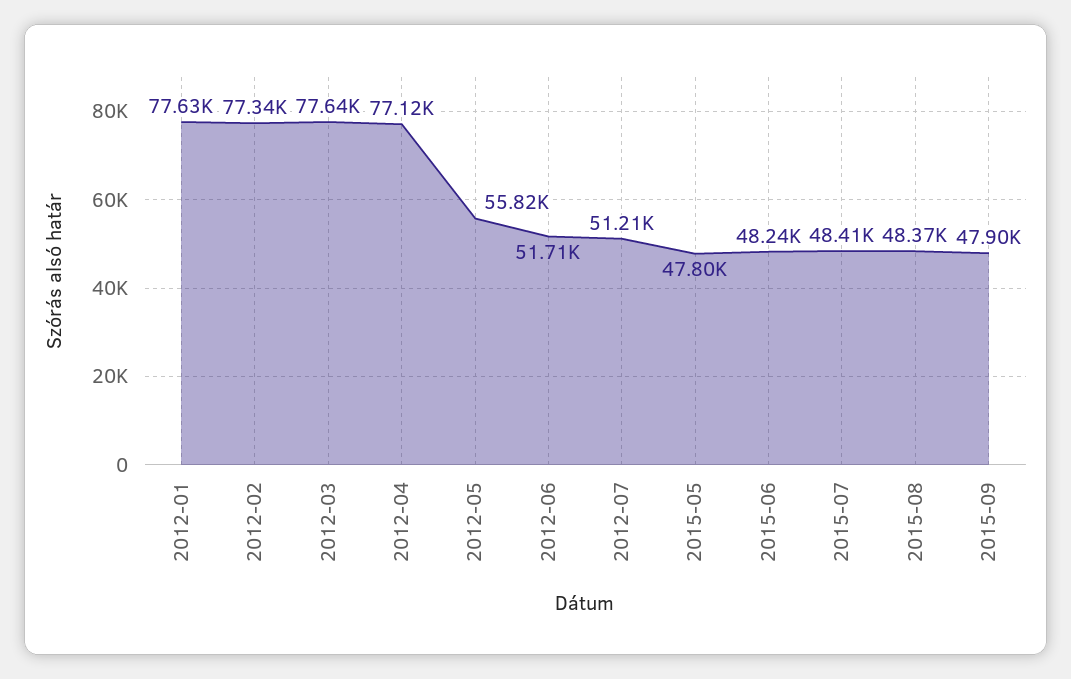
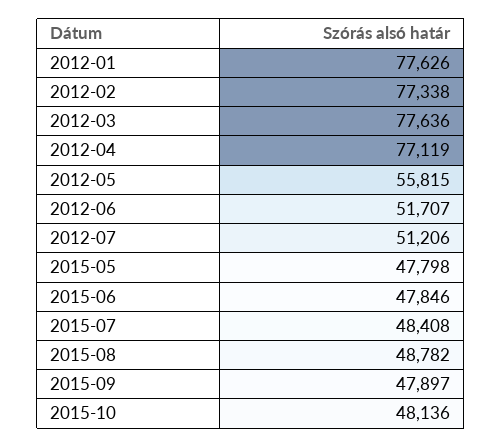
2015-06: 48240 -> 47846
2015-08: 48370 -> 48782
2015-10: none -> 48136

